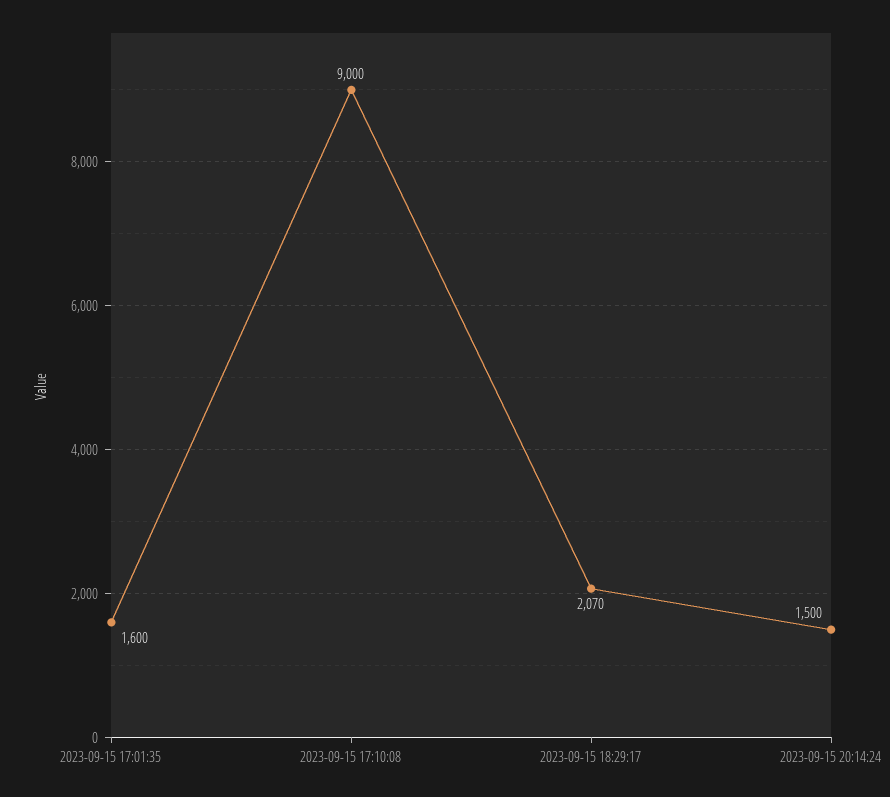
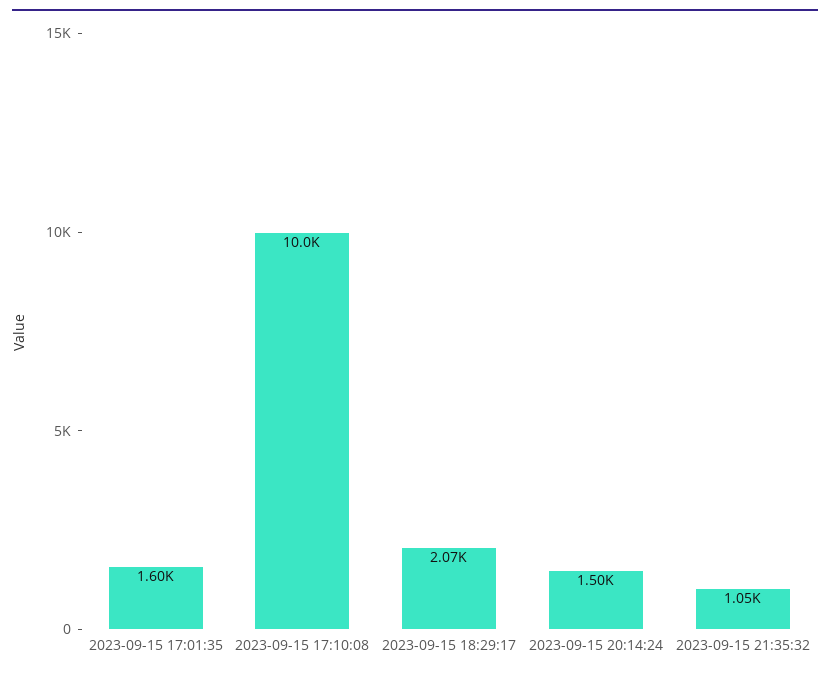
2023-09-15 17:10:08: 9000 -> 10000
2023-09-15 21:35:32: none -> 1050

